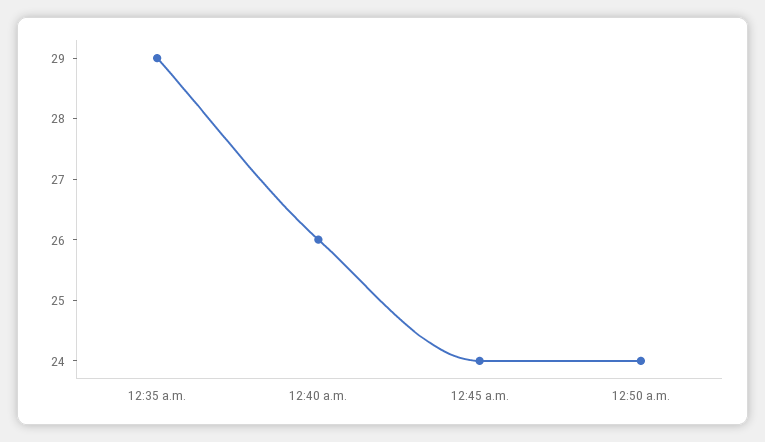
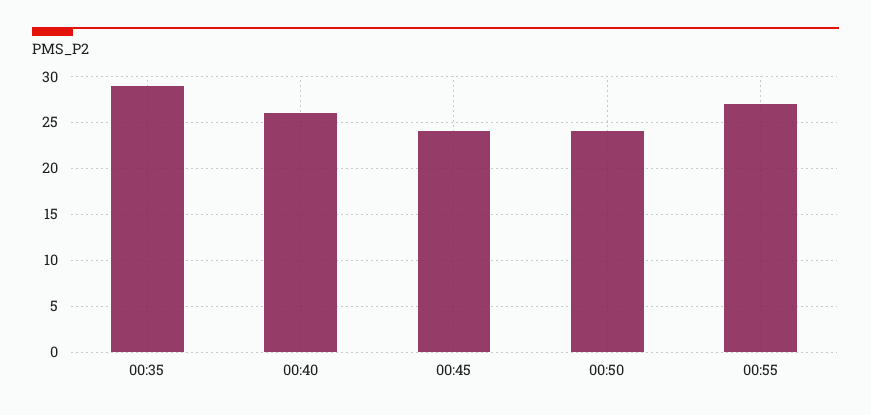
00:55: none -> 27

